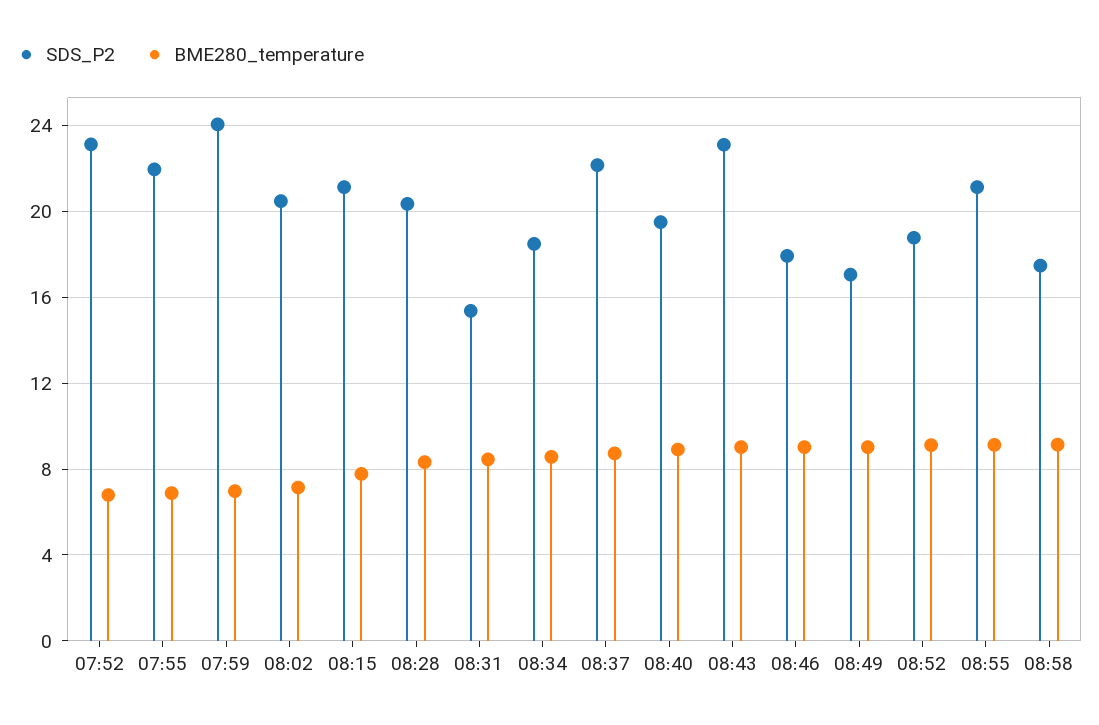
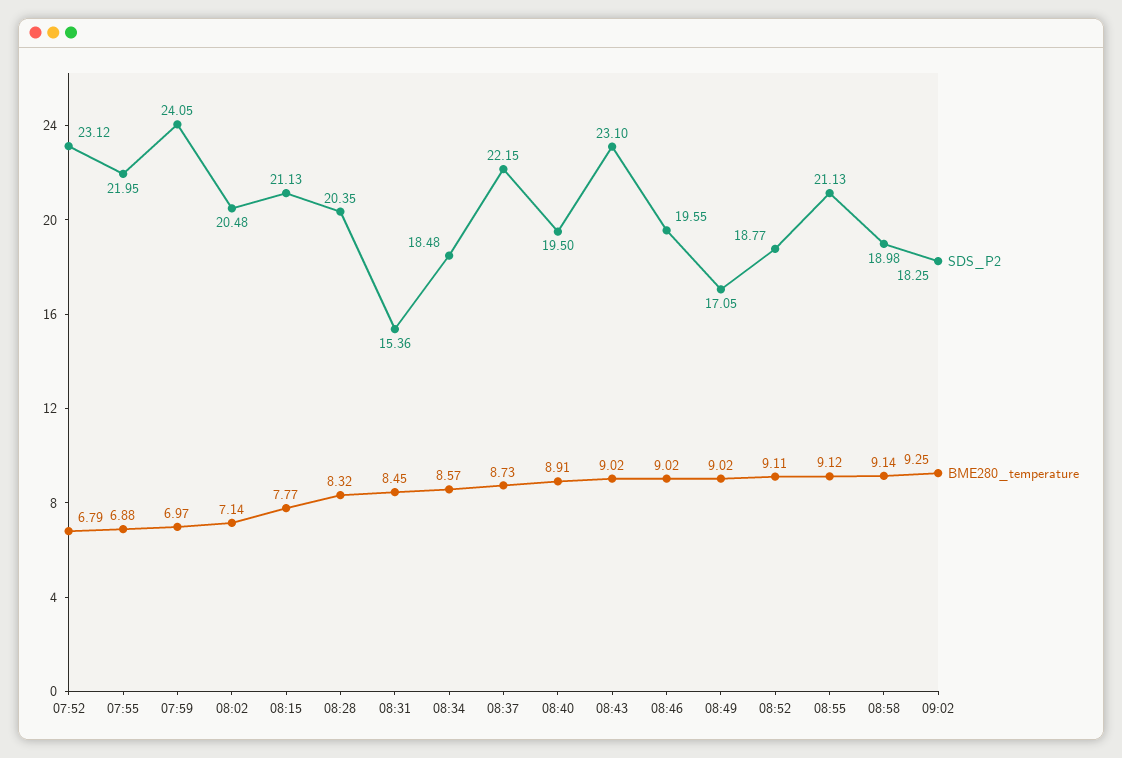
SDS_P2, 08:46: 18 -> 19.55
SDS_P2, 08:58: 17.5 -> 18.98
SDS_P2, 09:02: none -> 18.25
BME280_temperature, 09:02: none -> 9.25

